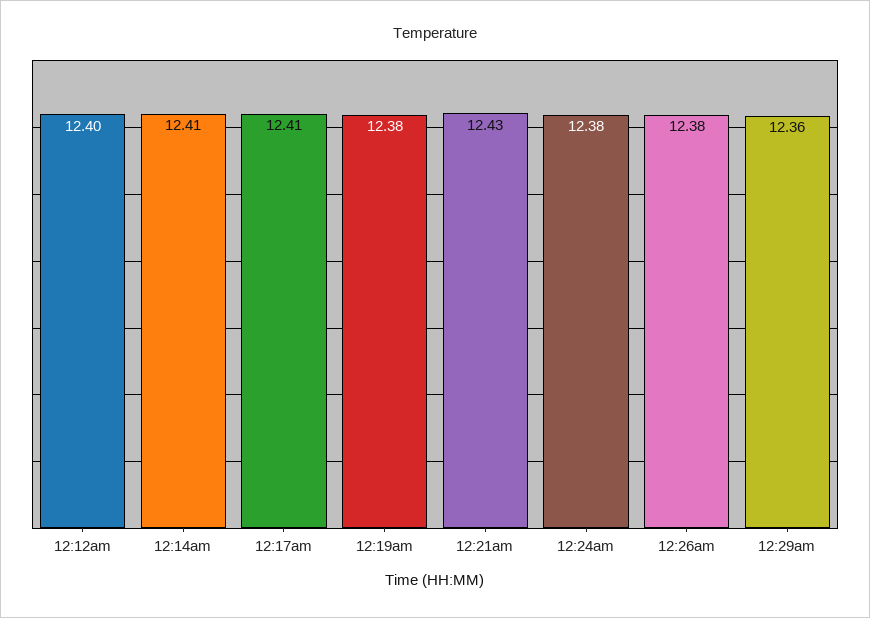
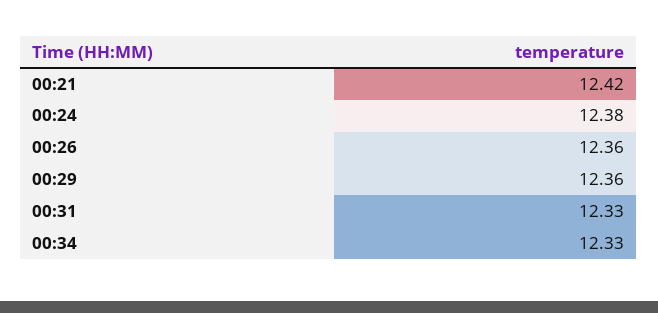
12:12am: 12.4 -> none
12:14am: 12.41 -> none
12:17am: 12.41 -> none
12:19am: 12.38 -> none
12:21am: 12.43 -> 12.42
12:26am: 12.38 -> 12.36
00:31: none -> 12.33
00:34: none -> 12.33

